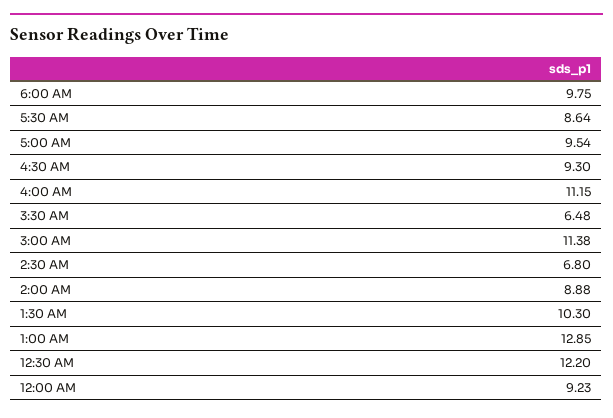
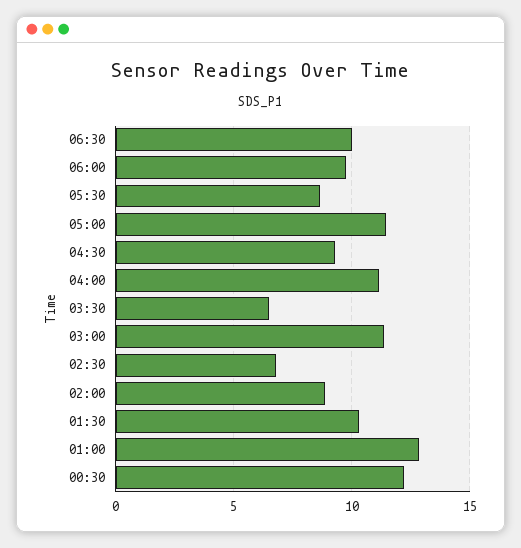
5:00 AM: 9.54 -> 11.5
12:00 AM: 9.23 -> none
06:30: none -> 10

